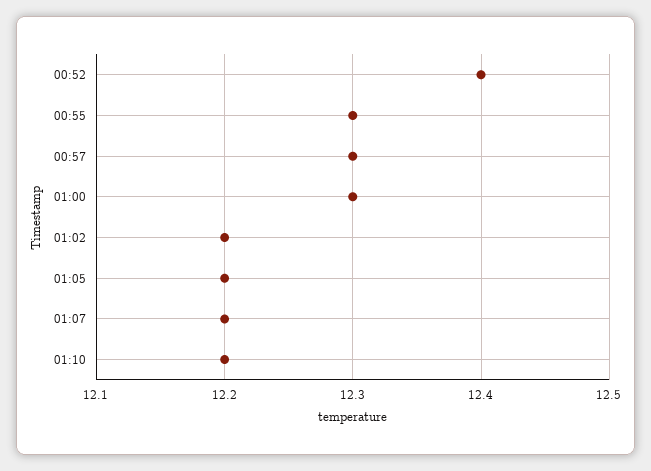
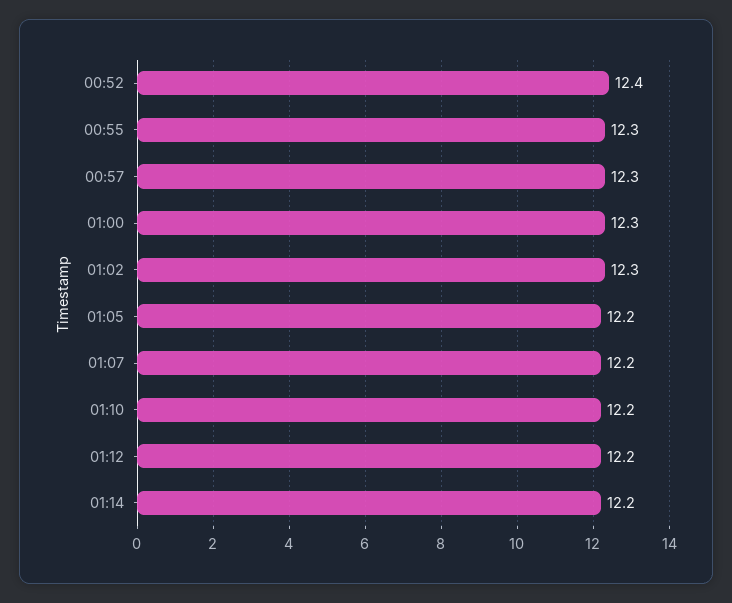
01:02: 12.2 -> 12.3
01:12: none -> 12.2
01:14: none -> 12.2

